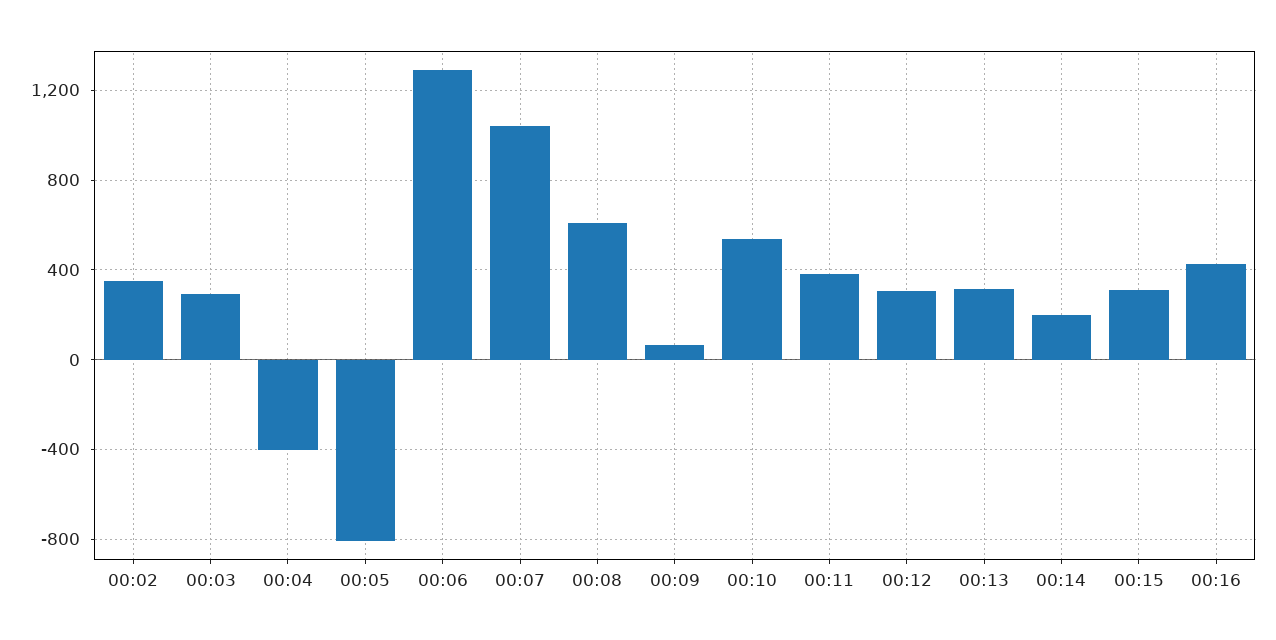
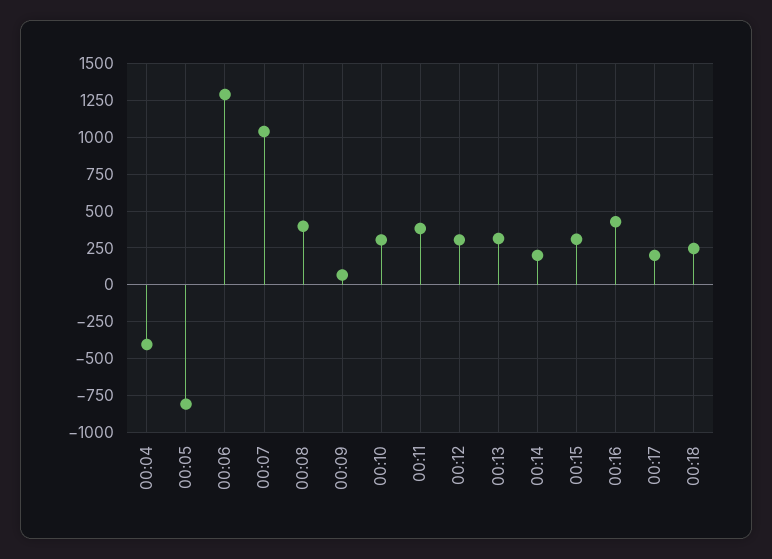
00:02: 350 -> none
00:03: 300 -> none
00:08: 600 -> 400
00:10: 550 -> 300
00:17: none -> 200
00:18: none -> 250

